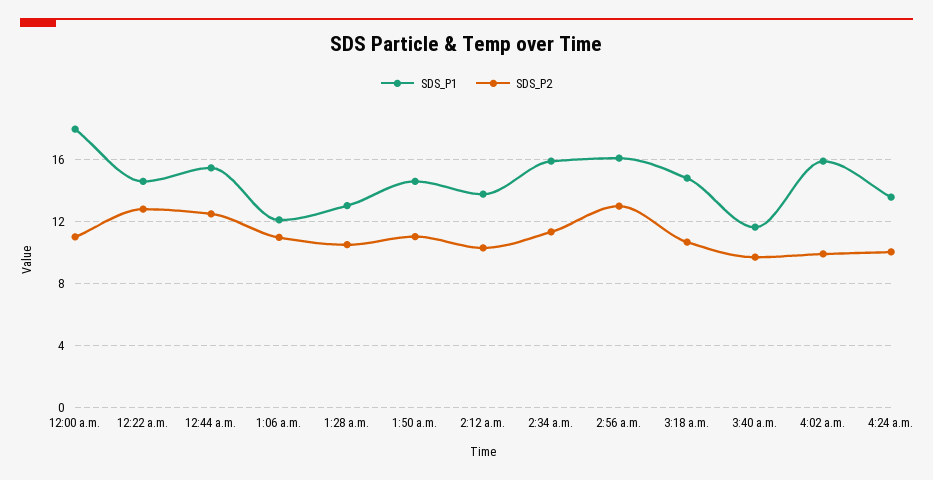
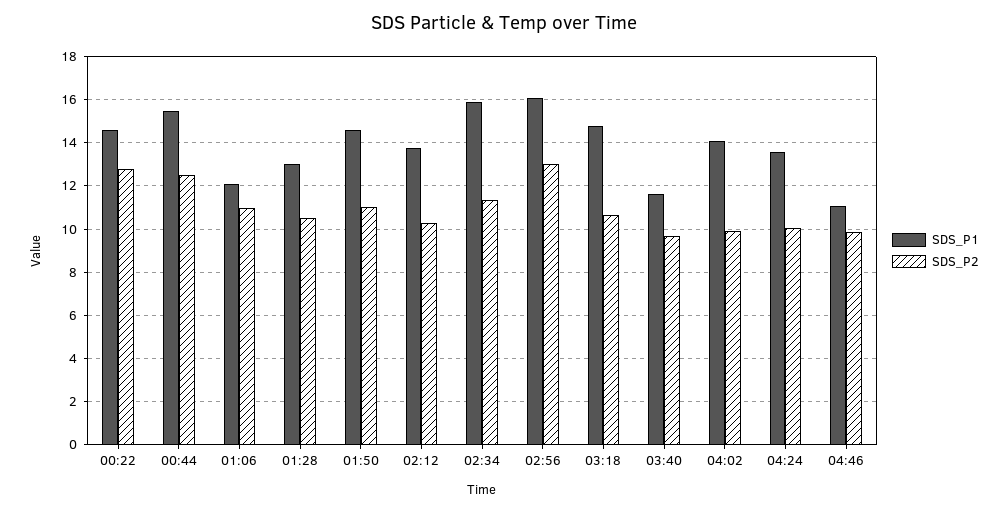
SDS_P1, 12:00 a.m.: 18 -> none
SDS_P2, 12:00 a.m.: 11 -> none
SDS_P1, 4:02 a.m.: 16 -> 14
SDS_P1, 04:46: none -> 11
SDS_P2, 04:46: none -> 10

